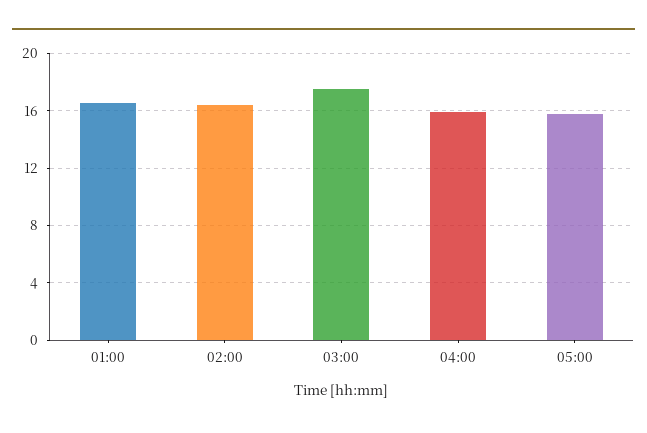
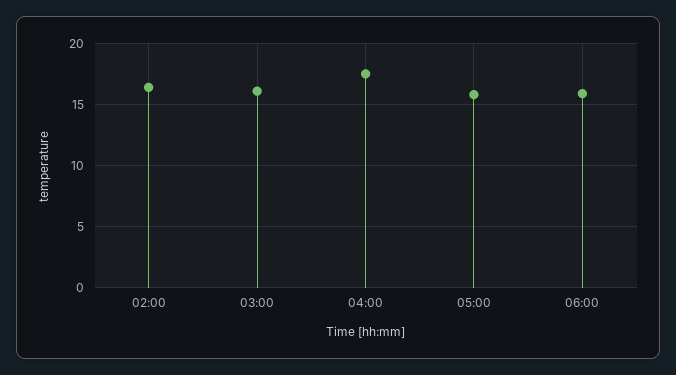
01:00: 16.5 -> none
03:00: 17.5 -> 16
04:00: 16 -> 17.5
06:00: none -> 16

